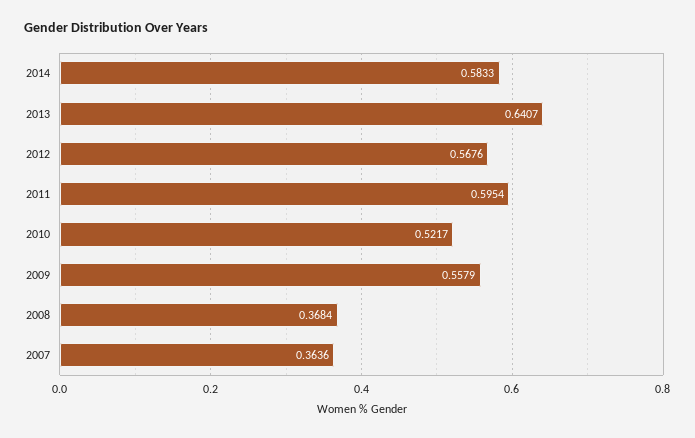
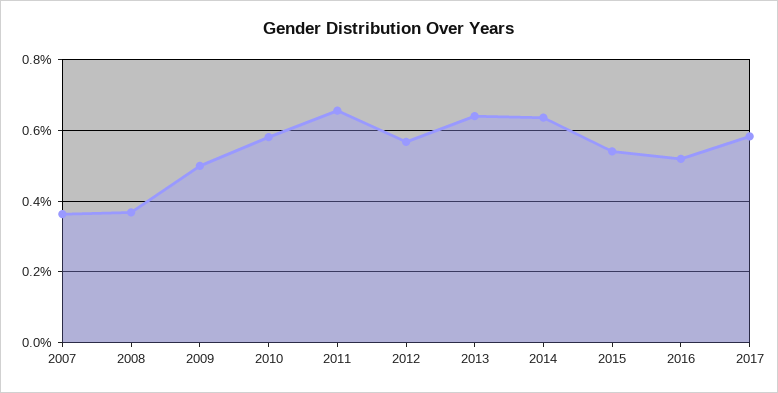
2014: 0.5833 -> 0.64
2011: 0.5954 -> 0.66
2010: 0.5217 -> 0.58
2009: 0.5579 -> 0.5
2015: none -> 0.54
2016: none -> 0.52
2017: none -> 0.58

